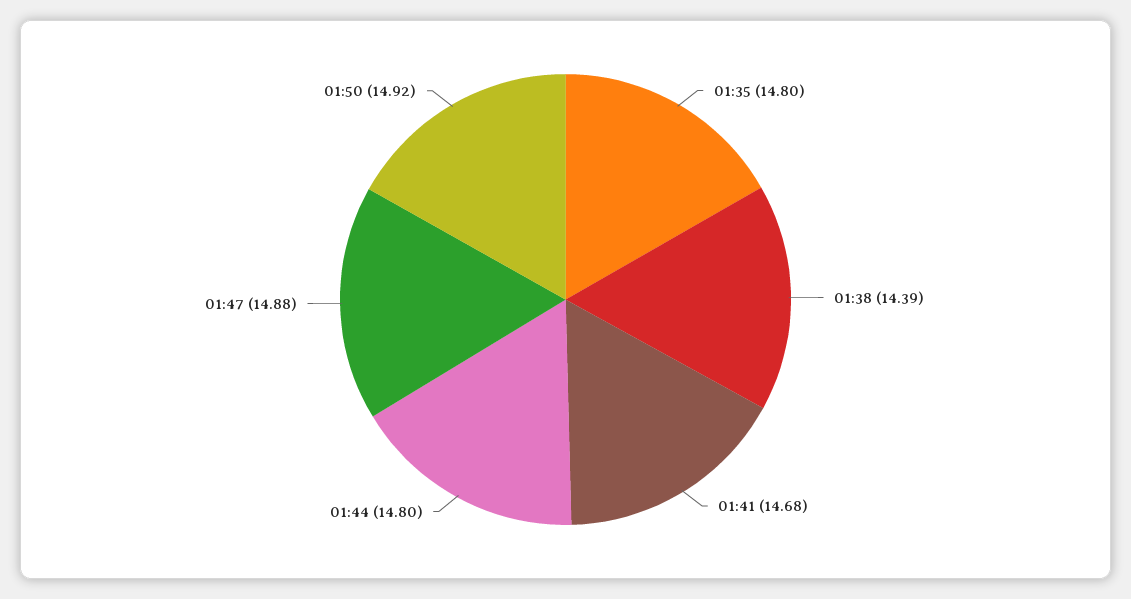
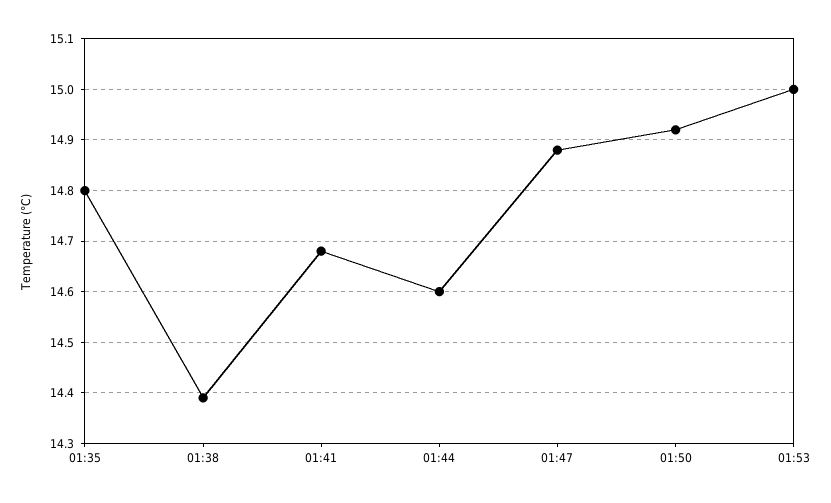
01:44: 14.8 -> 14.6
01:53: none -> 15

